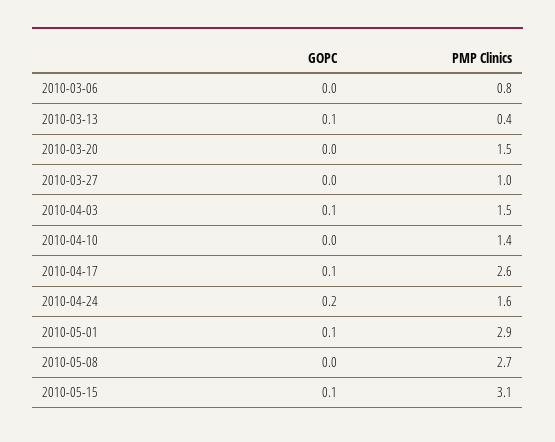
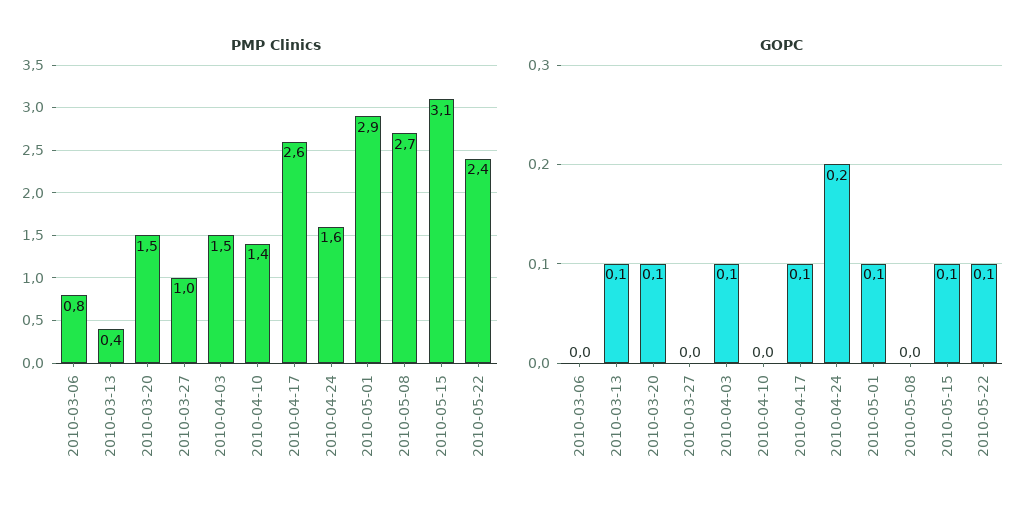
GOPC, 2010-03-20: 0 -> 0.1
PMP Clinics, 2010-05-22: none -> 2.4
GOPC, 2010-05-22: none -> 0.1

